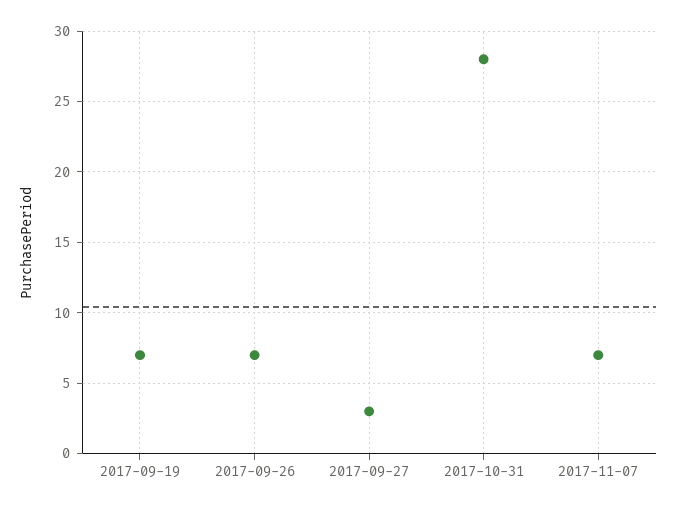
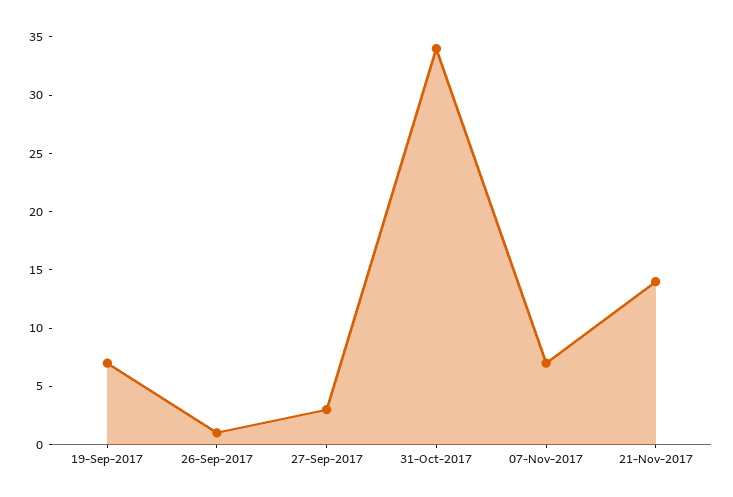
2017-09-26: 7 -> 1
2017-10-31: 28 -> 34
21-Nov-2017: none -> 14

